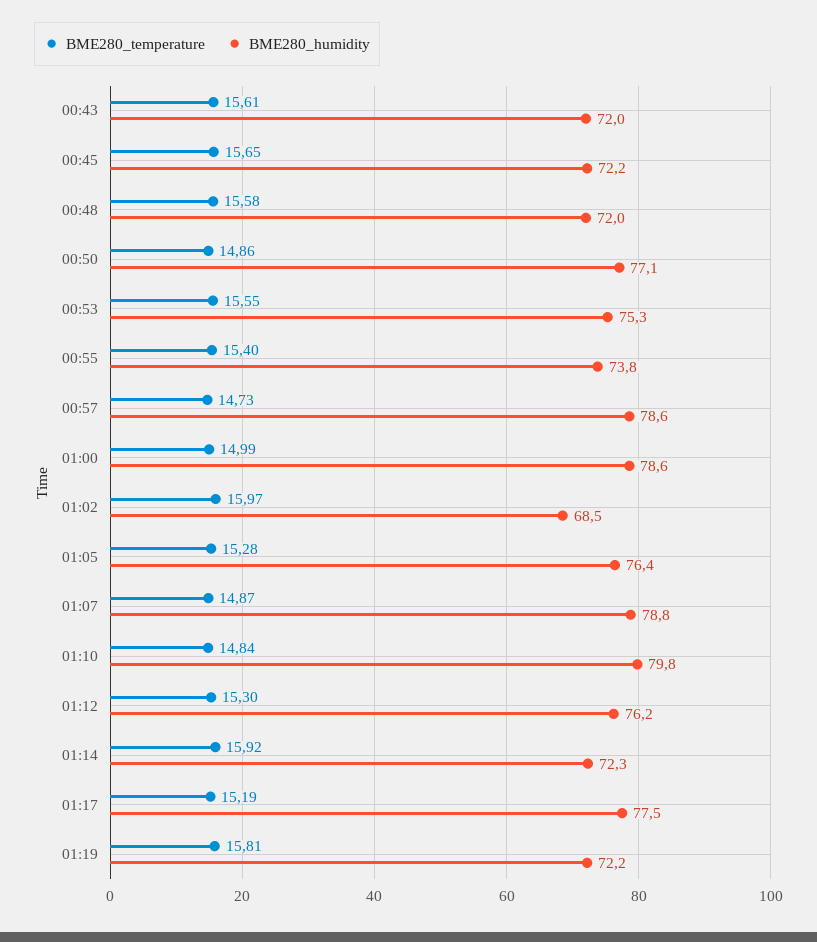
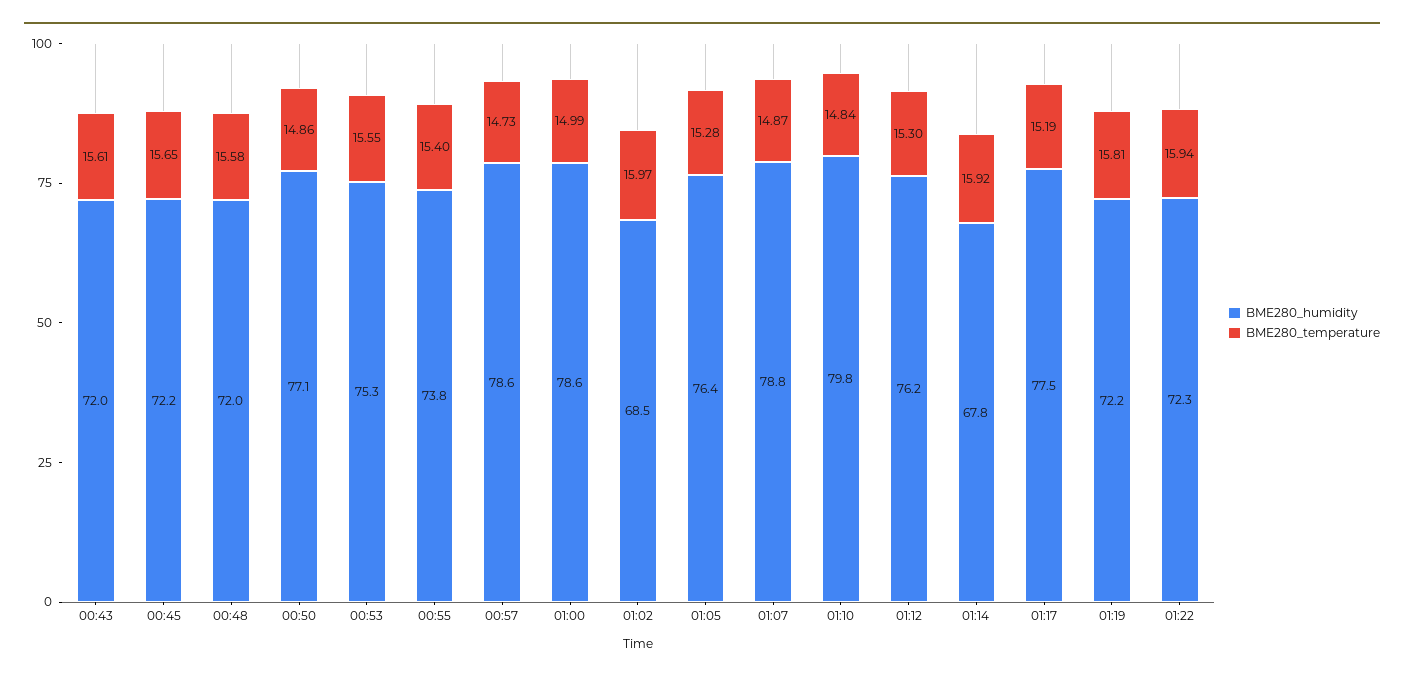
BME280_humidity, 01:14: 72.3 -> 67.8
BME280_humidity, 01:22: none -> 72.3
BME280_temperature, 01:22: none -> 15.94

